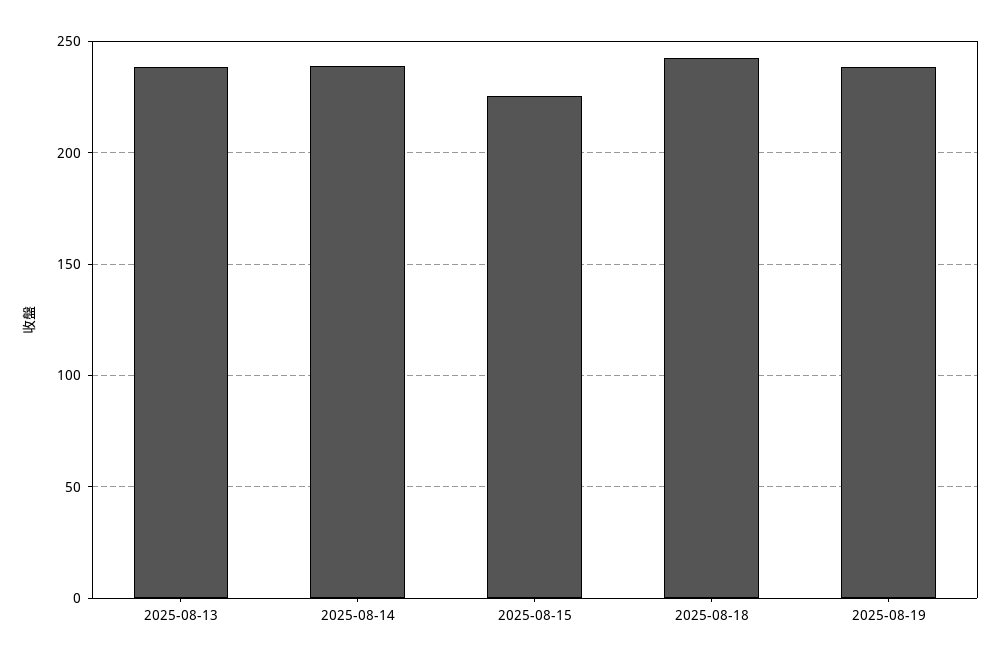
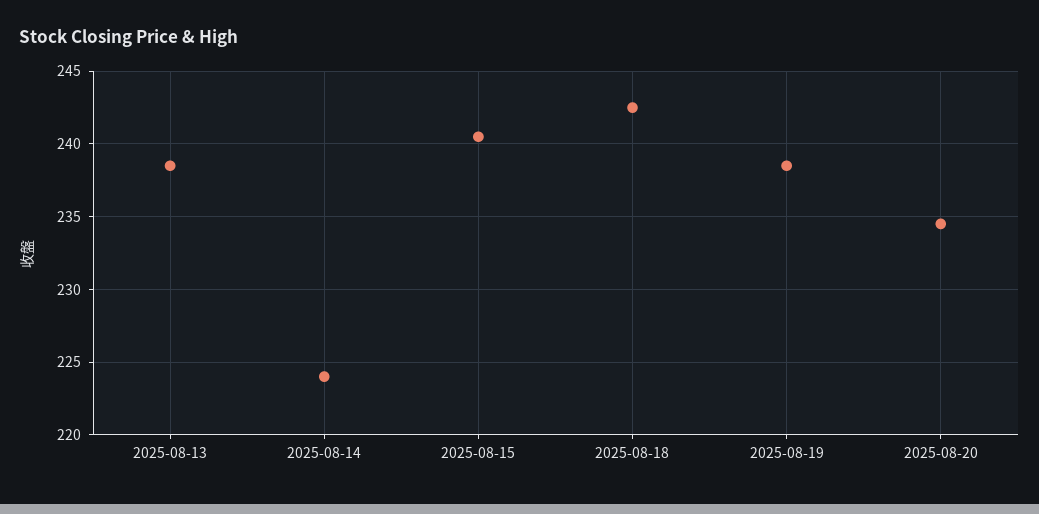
2025-08-14: 240 -> 224
2025-08-15: 225 -> 240.5
2025-08-20: none -> 234.5

